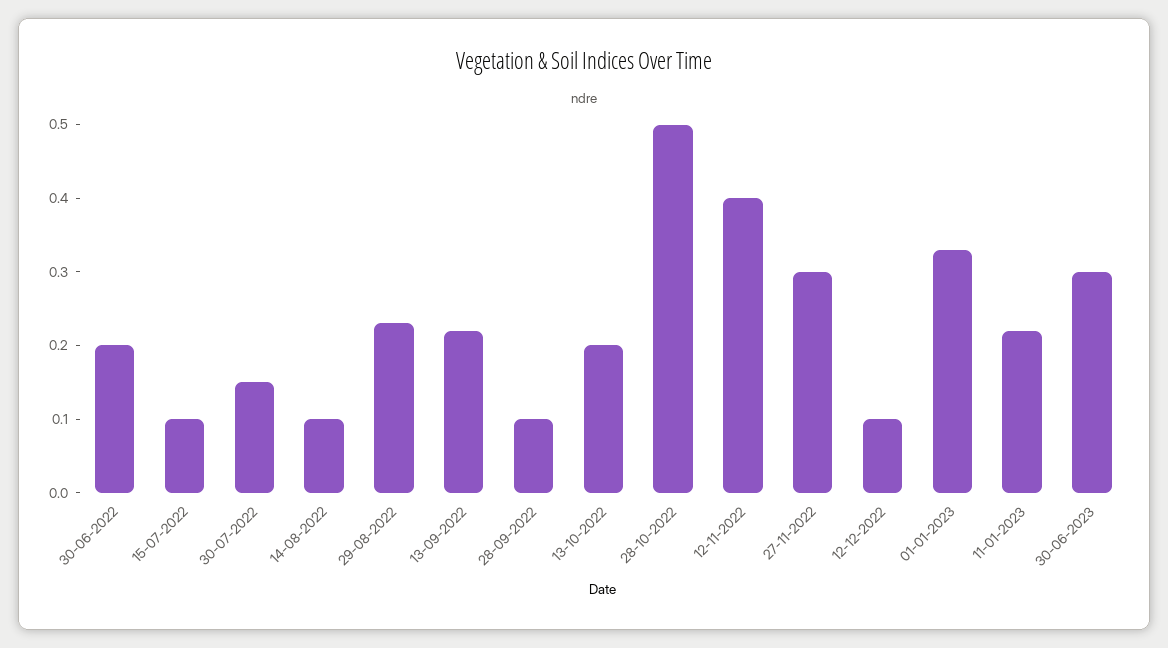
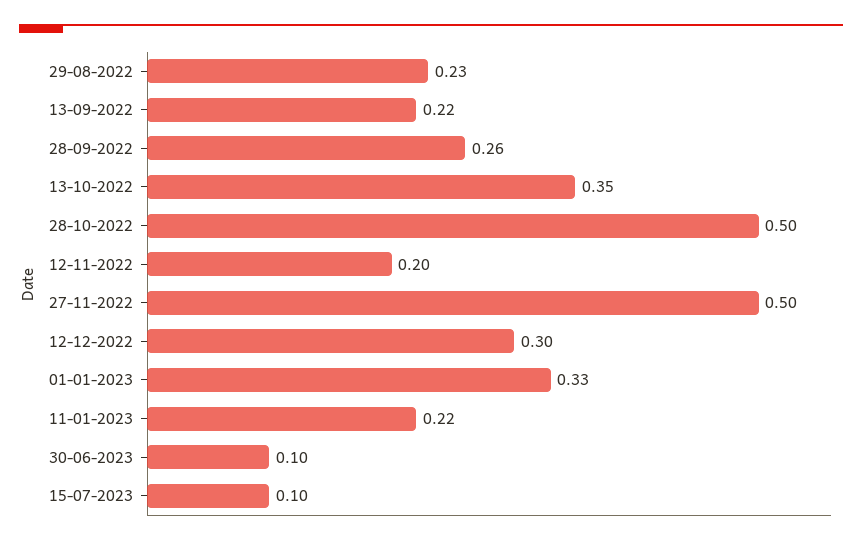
30-06-2022: 0.2 -> none
15-07-2022: 0.1 -> none
30-07-2022: 0.15 -> none
14-08-2022: 0.1 -> none
28-09-2022: 0.1 -> 0.26
13-10-2022: 0.2 -> 0.35
12-11-2022: 0.4 -> 0.2
27-11-2022: 0.3 -> 0.5
12-12-2022: 0.1 -> 0.3
30-06-2023: 0.3 -> 0.1
15-07-2023: none -> 0.1

